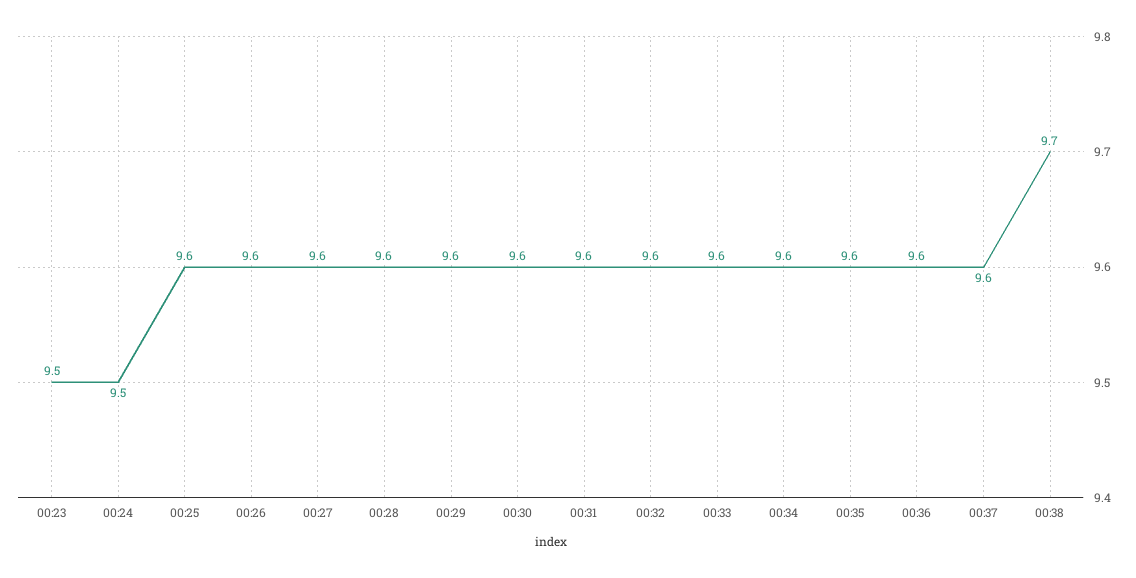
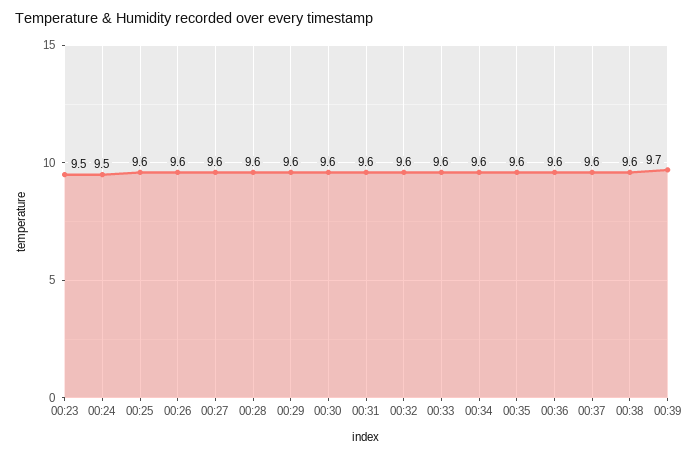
00:38: 9.7 -> 9.6
00:39: none -> 9.7

